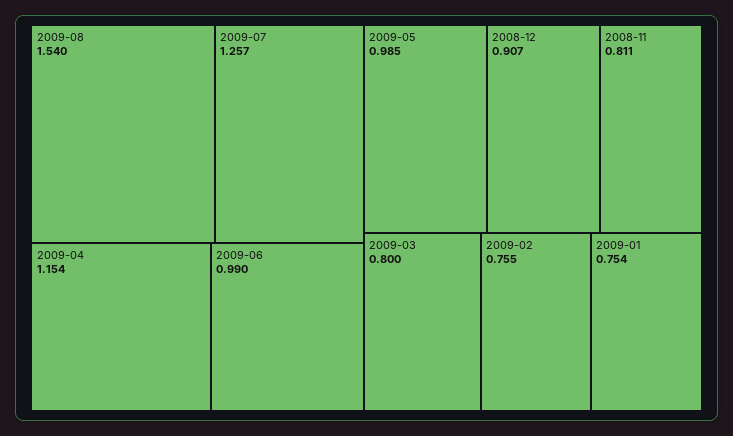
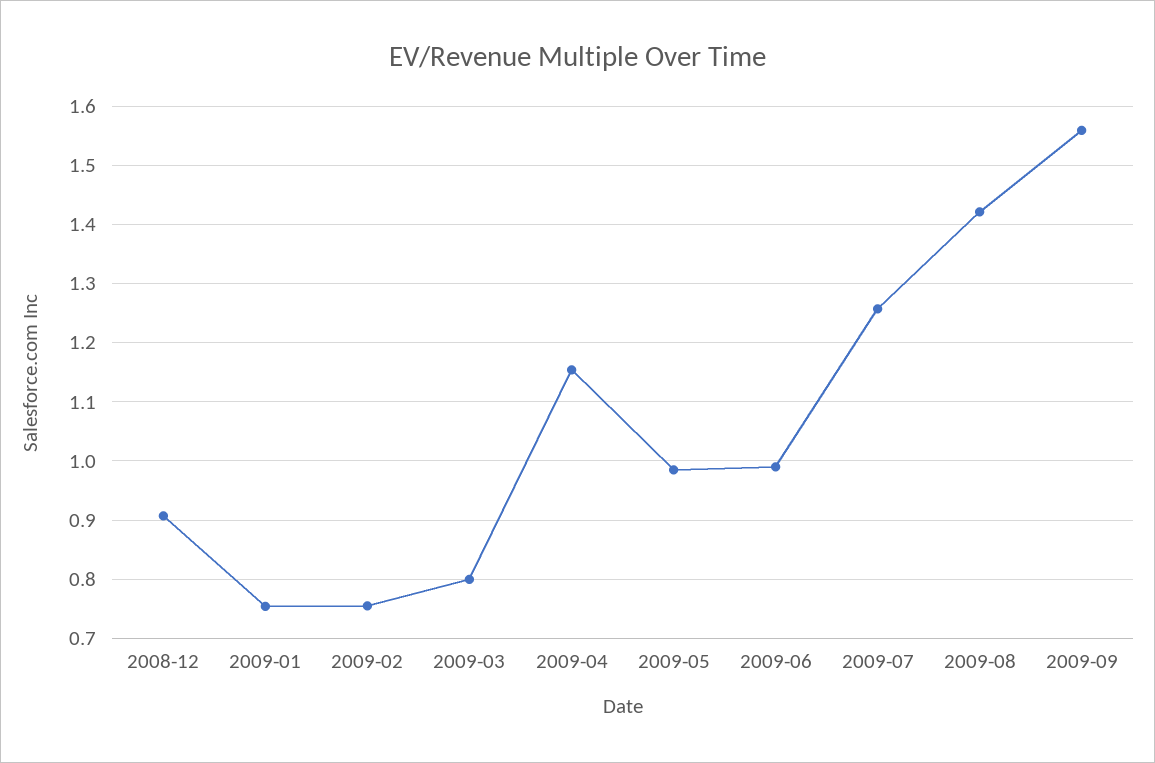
2009-08: 1.54 -> 1.42
2008-11: 0.811 -> none
2009-09: none -> 1.56

